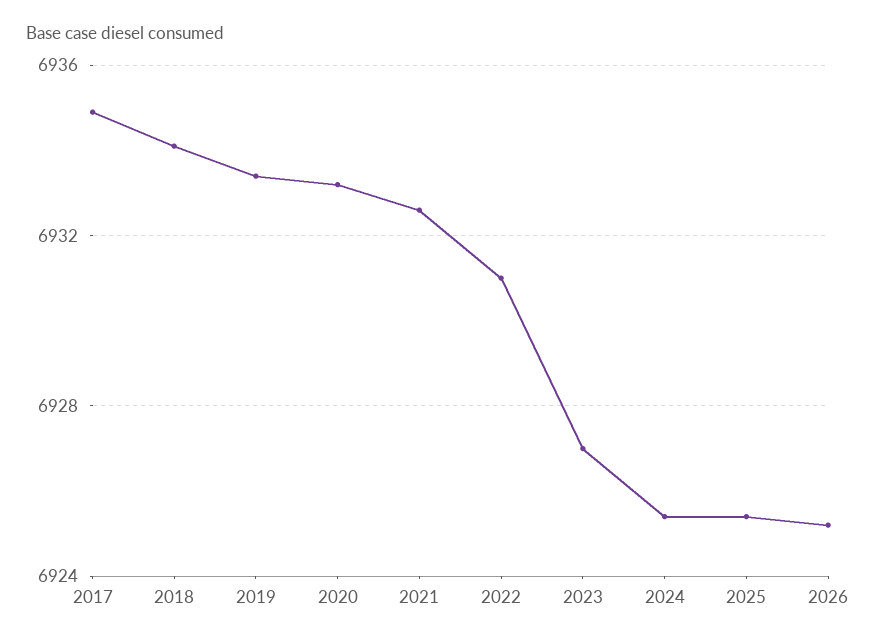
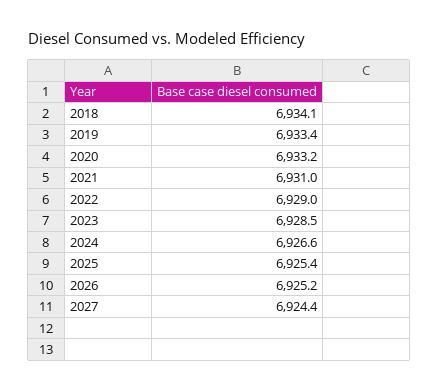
2017: 6935 -> none
2021: 6932.5 -> 6931
2022: 6931 -> 6929
2023: 6927 -> 6928.5
2024: 6925.5 -> 6926.6
2027: none -> 6924.4

